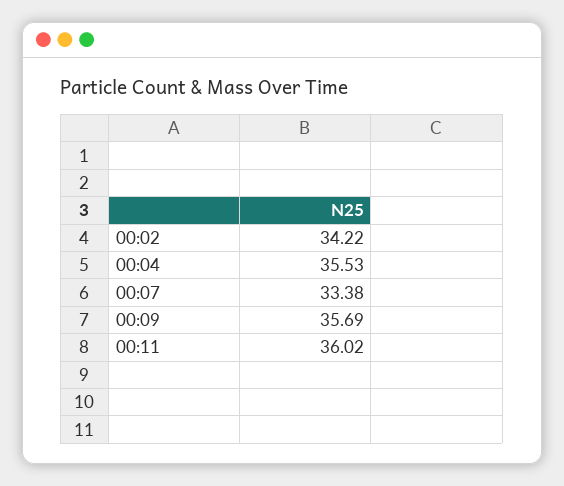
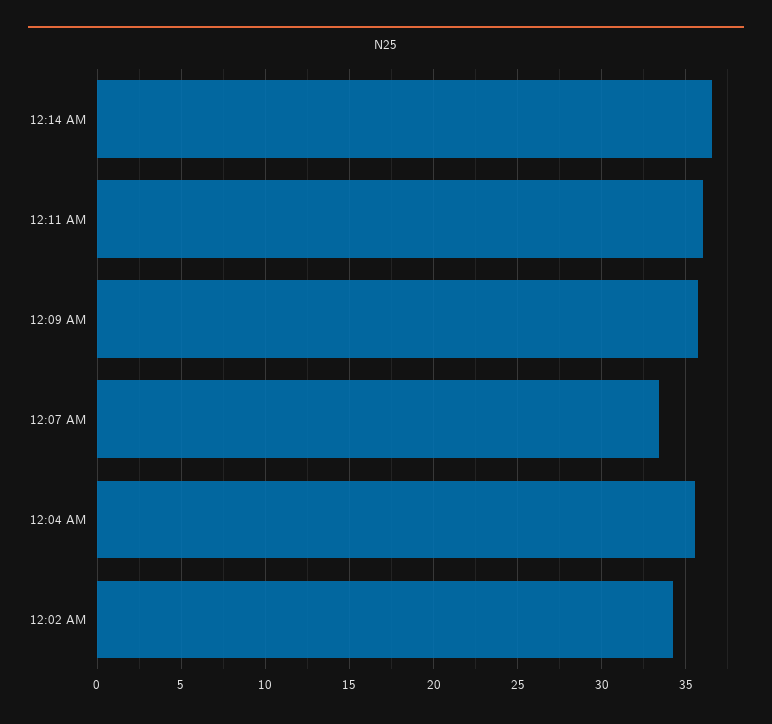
12:14 AM: none -> 36.5

